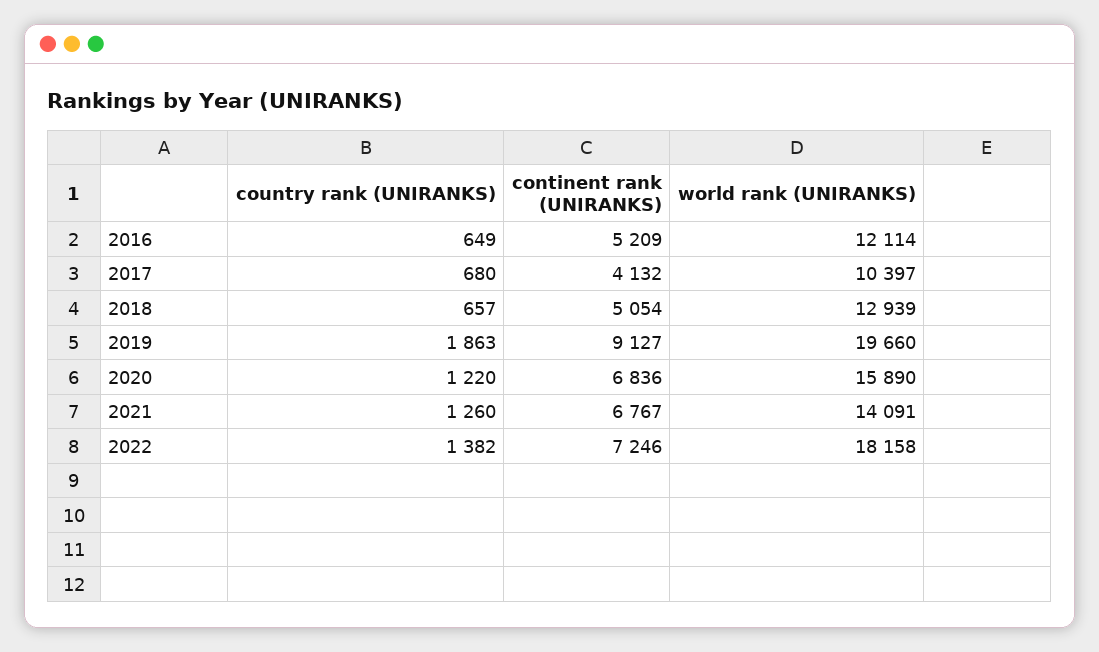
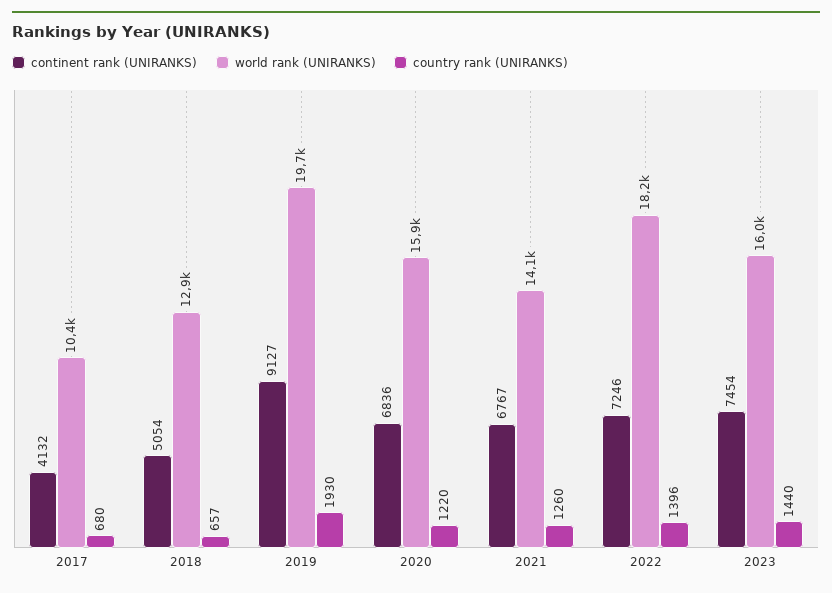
country rank (UNIRANKS), 2016: 649 -> none
continent rank (UNIRANKS), 2016: 5209 -> none
world rank (UNIRANKS), 2016: 12114 -> none
country rank (UNIRANKS), 2019: 1863 -> 1930
country rank (UNIRANKS), 2022: 1382 -> 1396
continent rank (UNIRANKS), 2023: none -> 7454
world rank (UNIRANKS), 2023: none -> 16000
country rank (UNIRANKS), 2023: none -> 1440

